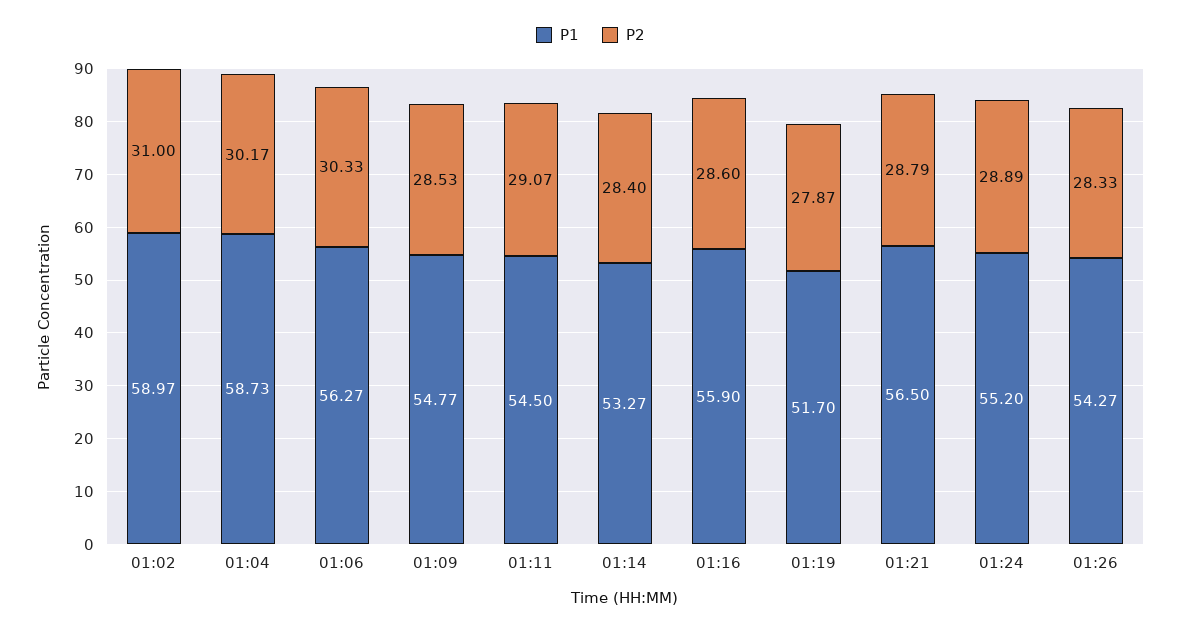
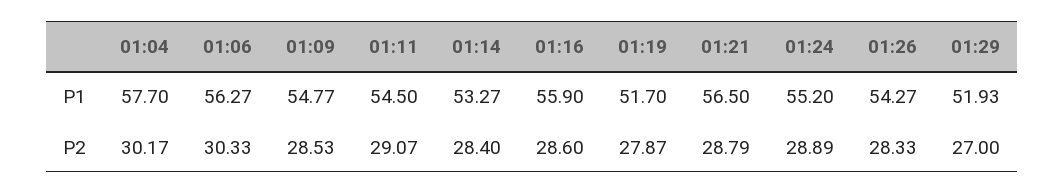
P1, 01:02: 58.97 -> none
P2, 01:02: 31 -> none
P1, 01:04: 58.73 -> 57.7
P1, 01:29: none -> 51.93
P2, 01:29: none -> 27

